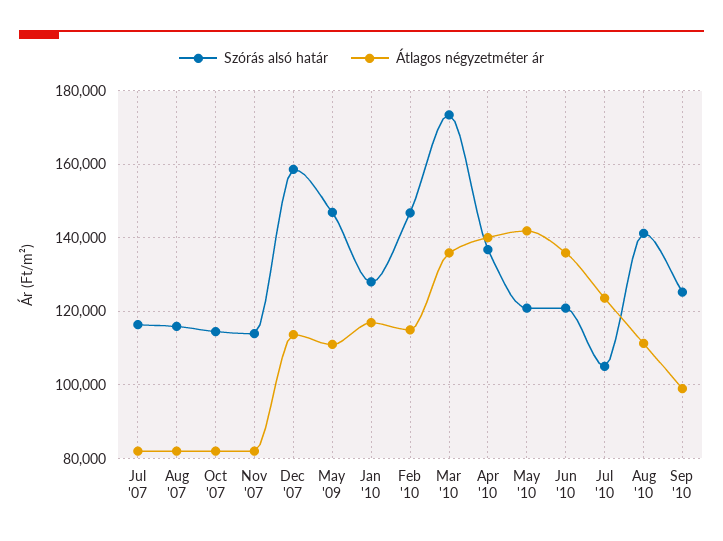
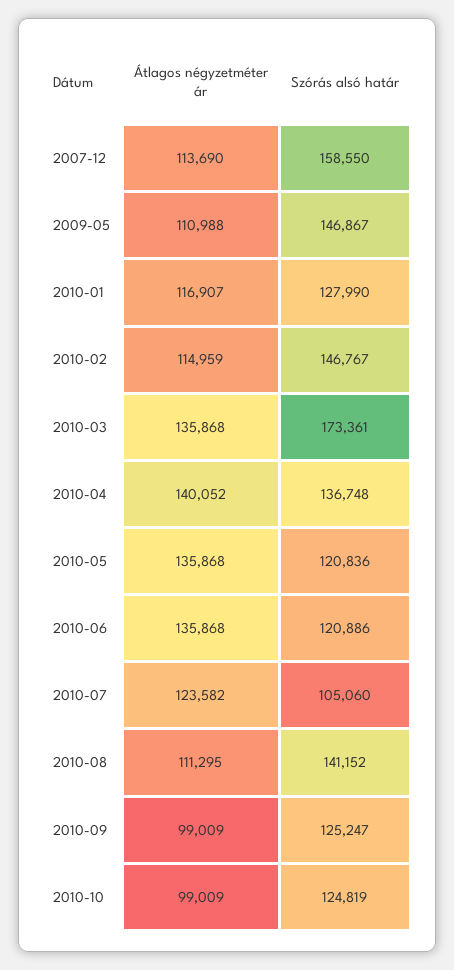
Szórás alsó határ, Jul '07: 116000 -> none
Átlagos négyzetméter ár, Jul '07: 82000 -> none
Szórás alsó határ, Aug '07: 116000 -> none
Átlagos négyzetméter ár, Aug '07: 82000 -> none
Szórás alsó határ, Oct '07: 114000 -> none
Átlagos négyzetméter ár, Oct '07: 82000 -> none
Szórás alsó határ, Nov '07: 114000 -> none
Átlagos négyzetméter ár, Nov '07: 82000 -> none
Átlagos négyzetméter ár, May '10: 142000 -> 135868
Átlagos négyzetméter ár, 2010-10: none -> 99009
Szórás alsó határ, 2010-10: none -> 124819

